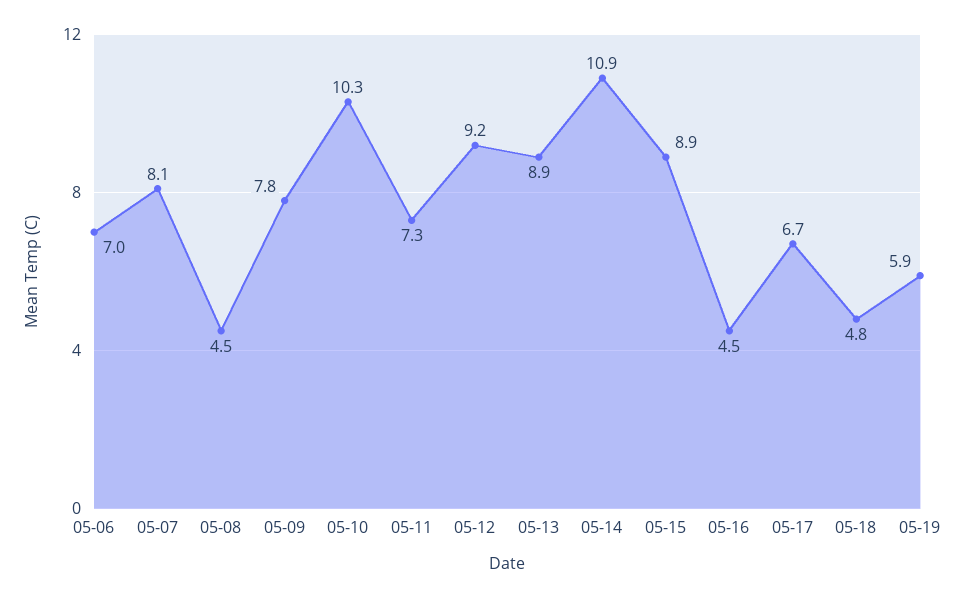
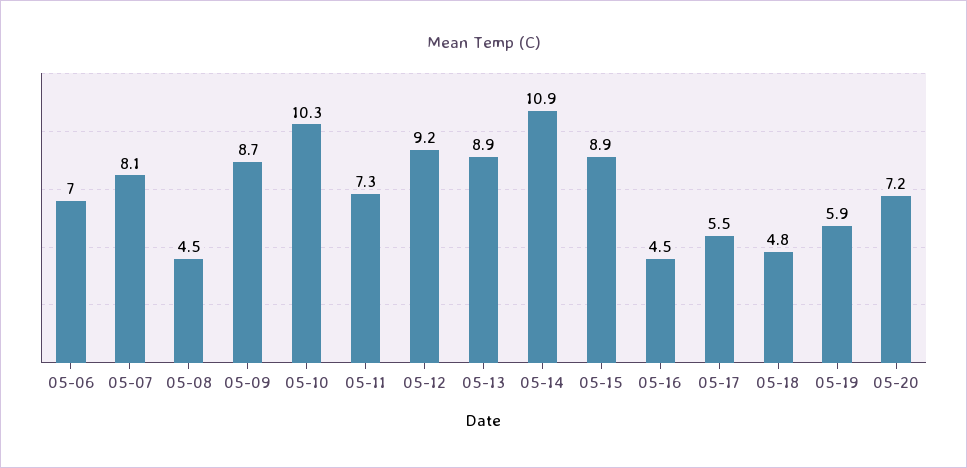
05-09: 7.8 -> 8.7
05-17: 6.7 -> 5.5
05-20: none -> 7.2

